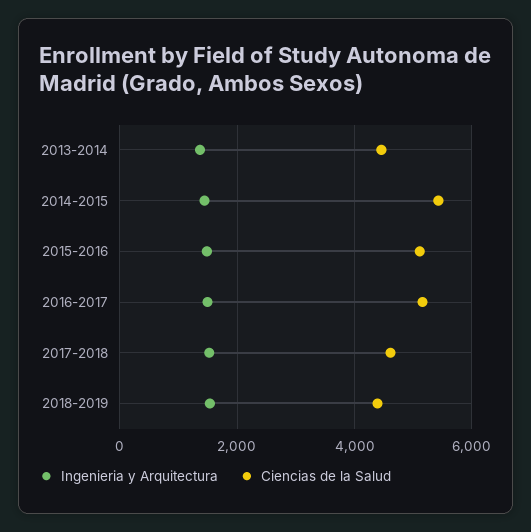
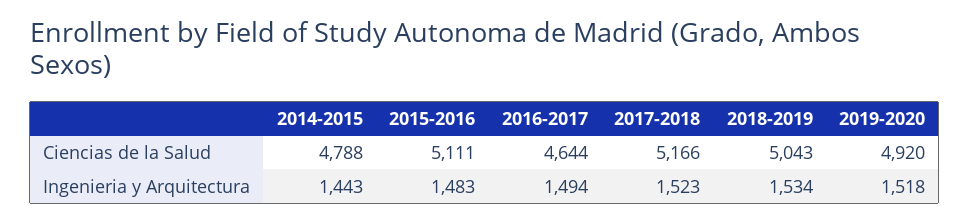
Ingenieria y Arquitectura, 2013-2014: 1400 -> none
Ciencias de la Salud, 2013-2014: 4400 -> none
Ciencias de la Salud, 2014-2015: 5400 -> 4788
Ciencias de la Salud, 2016-2017: 5200 -> 4644
Ciencias de la Salud, 2017-2018: 4600 -> 5166
Ciencias de la Salud, 2018-2019: 4400 -> 5043
Ciencias de la Salud, 2019-2020: none -> 4920
Ingenieria y Arquitectura, 2019-2020: none -> 1518

